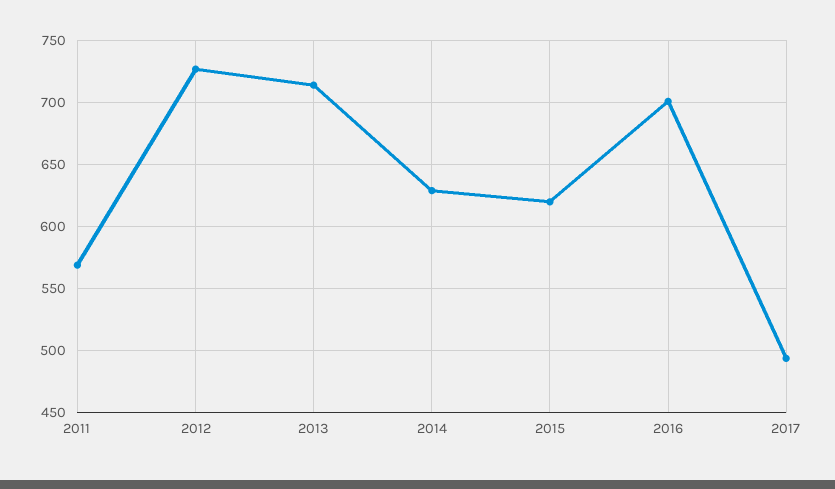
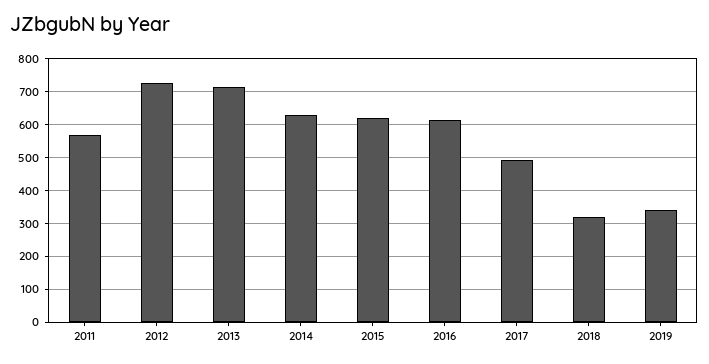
2016: 700 -> 620
2018: none -> 320
2019: none -> 340

